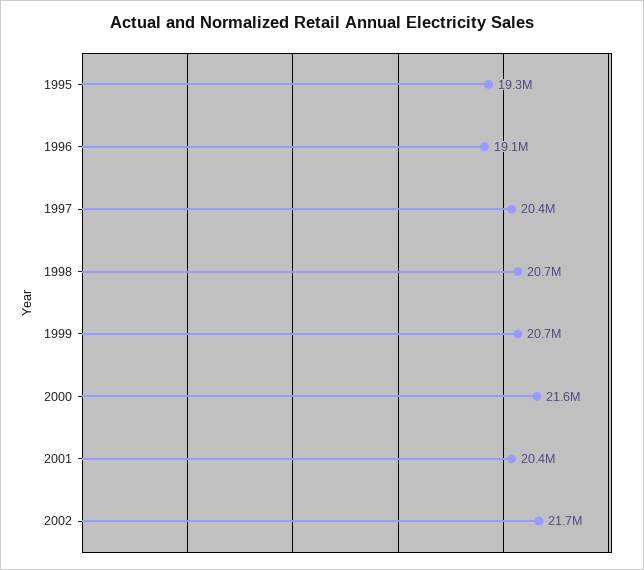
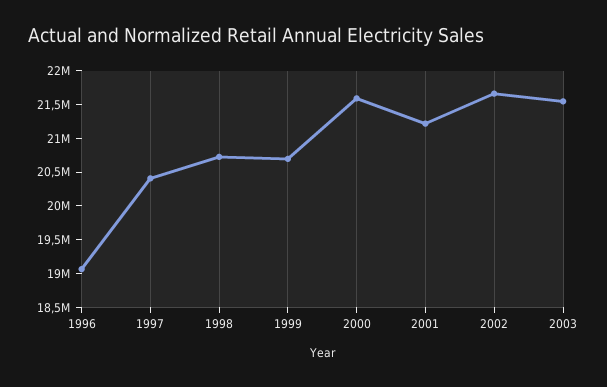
1995: 19300000 -> none
2001: 20400000 -> 21250000
2003: none -> 21500000

